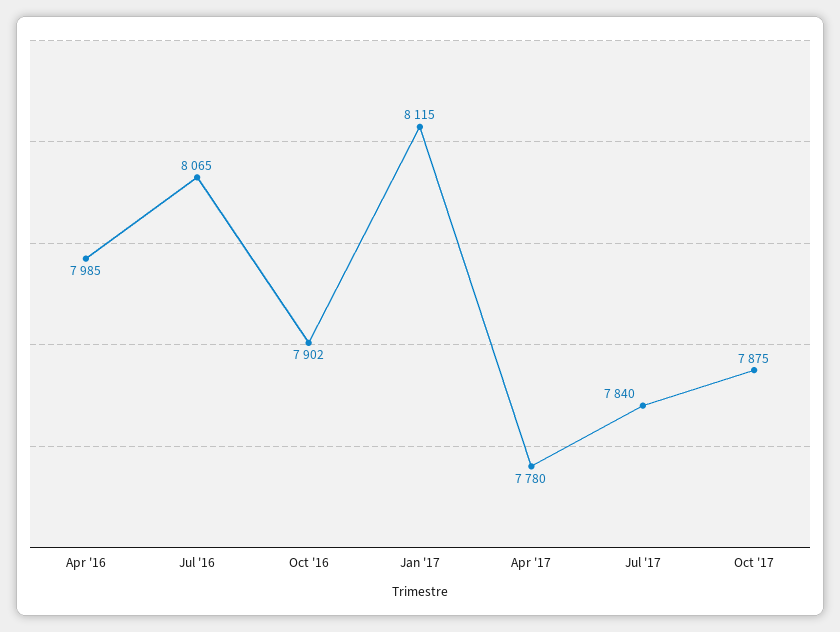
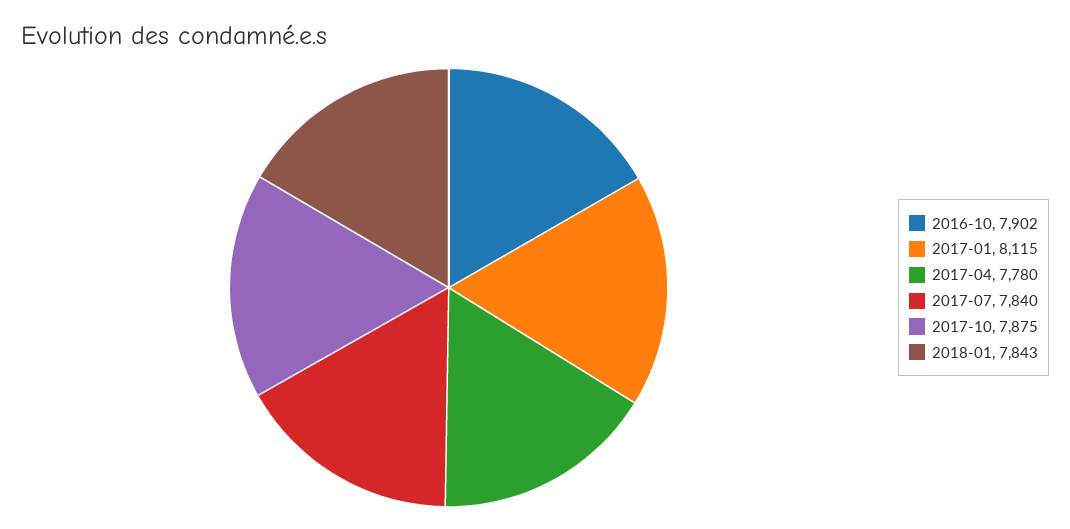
Apr '16: 7985 -> none
Jul '16: 8065 -> none
2018-01: none -> 7843

